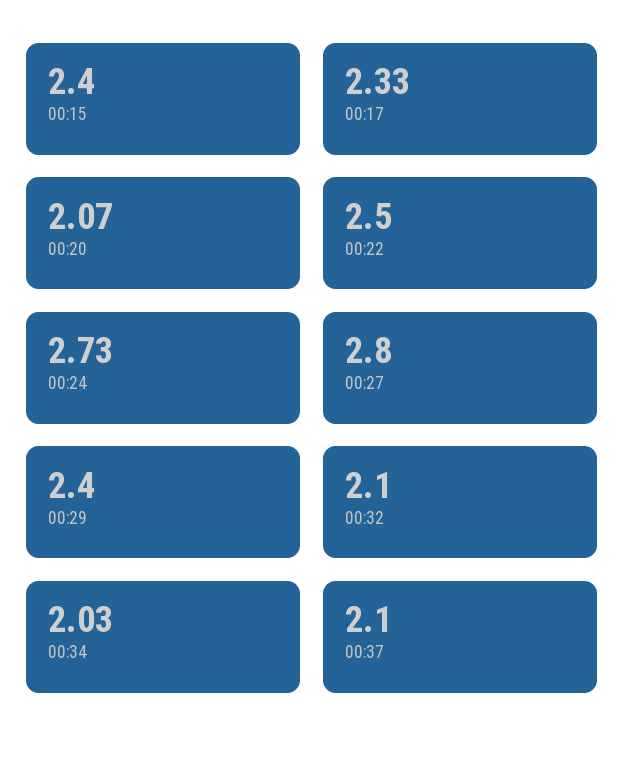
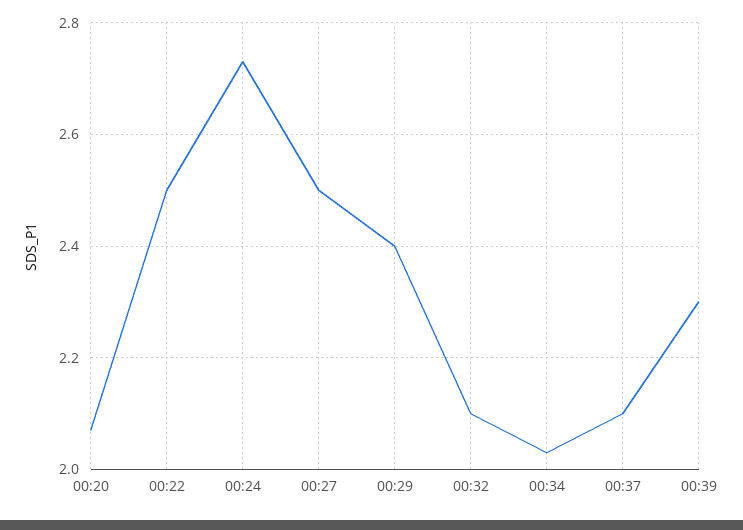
00:15: 2.4 -> none
00:17: 2.33 -> none
00:27: 2.8 -> 2.5
00:39: none -> 2.3

